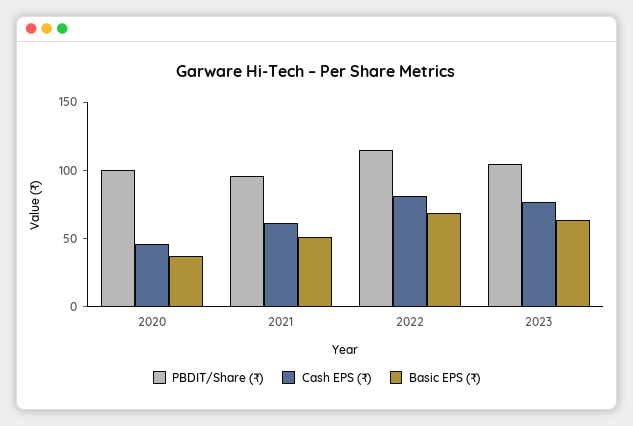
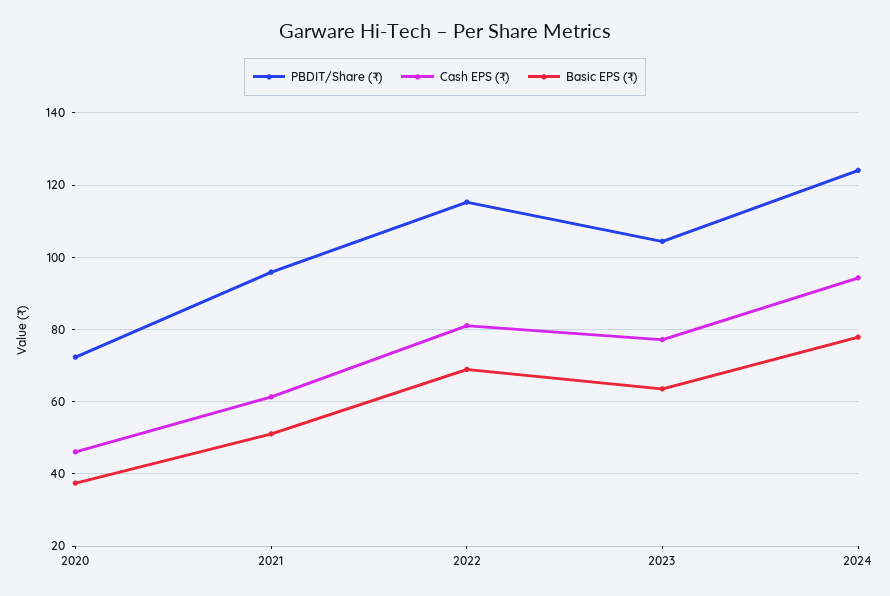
PBDIT/Share (₹), 2020: 100 -> 72
PBDIT/Share (₹), 2024: none -> 124
Cash EPS (₹), 2024: none -> 94
Basic EPS (₹), 2024: none -> 78

